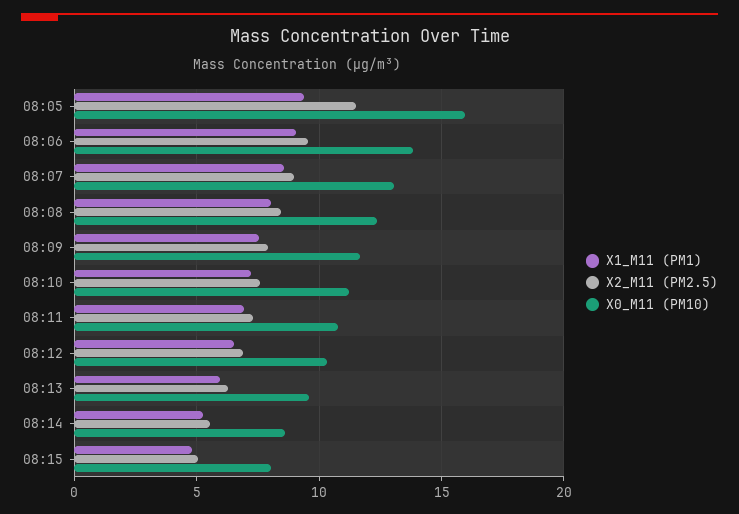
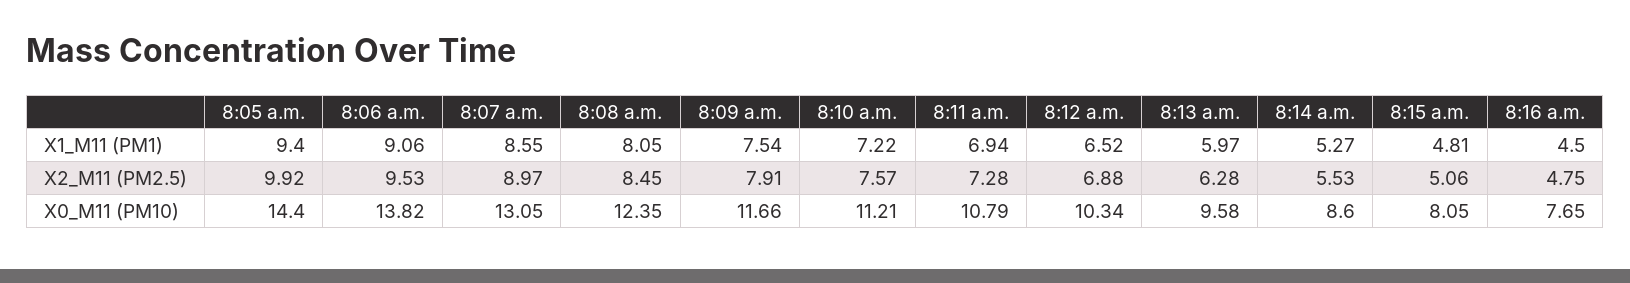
X2_M11 (PM2.5), 08:05: 11.5 -> 9.92
X0_M11 (PM10), 08:05: 16 -> 14.4
X1_M11 (PM1), 8:16 a.m.: none -> 4.5
X2_M11 (PM2.5), 8:16 a.m.: none -> 4.75
X0_M11 (PM10), 8:16 a.m.: none -> 7.65

